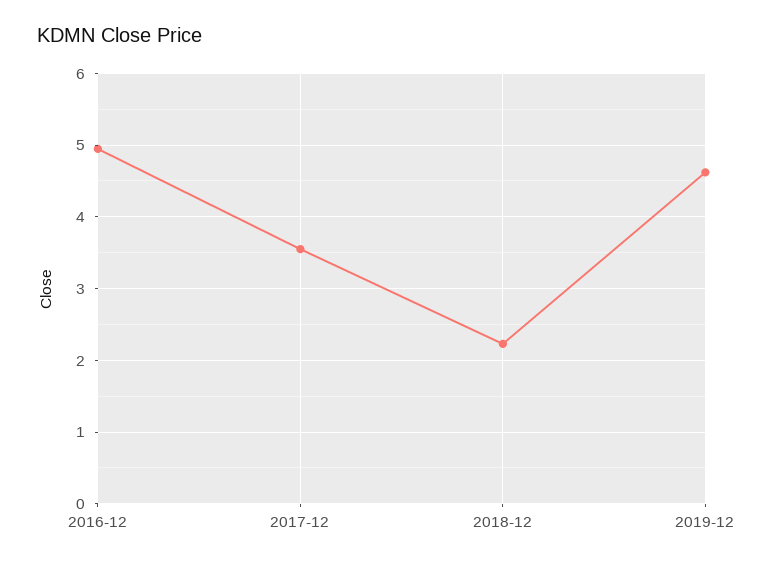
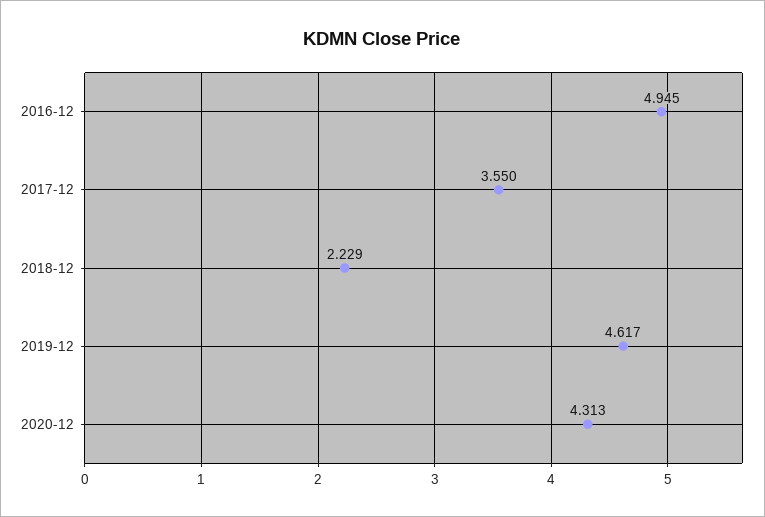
2020-12: none -> 4.313

